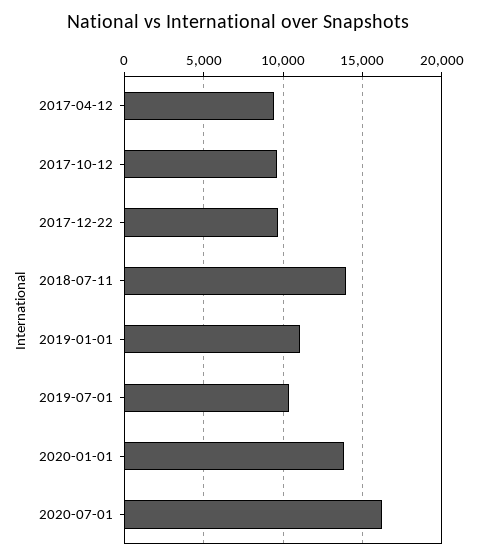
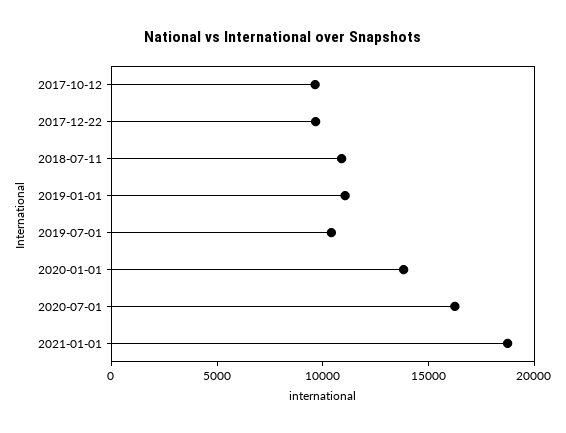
2017-04-12: 9500 -> none
2018-07-11: 14000 -> 11000
2021-01-01: none -> 19000

